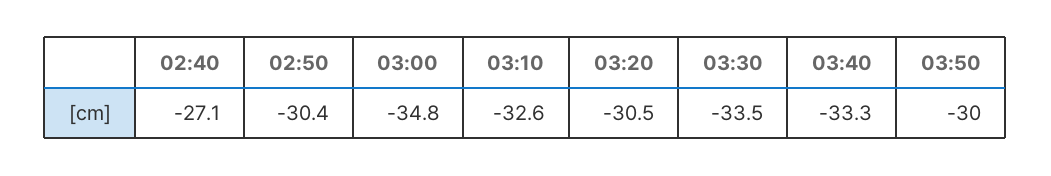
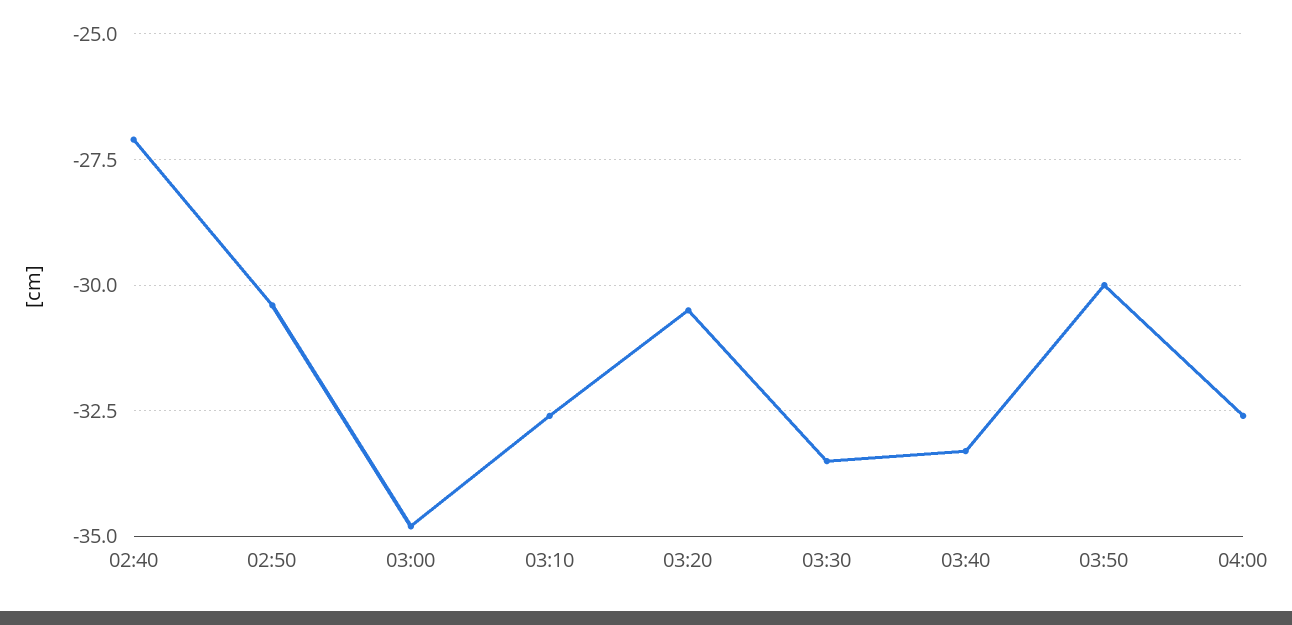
04:00: none -> -32.5

